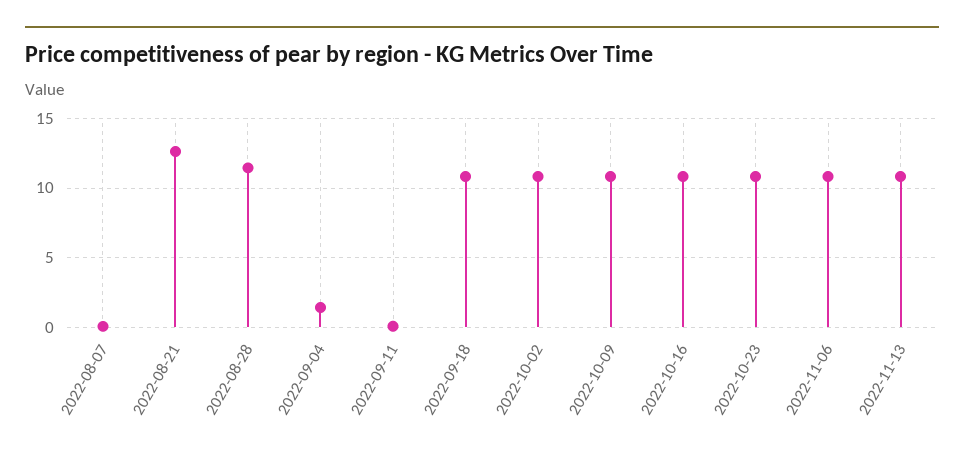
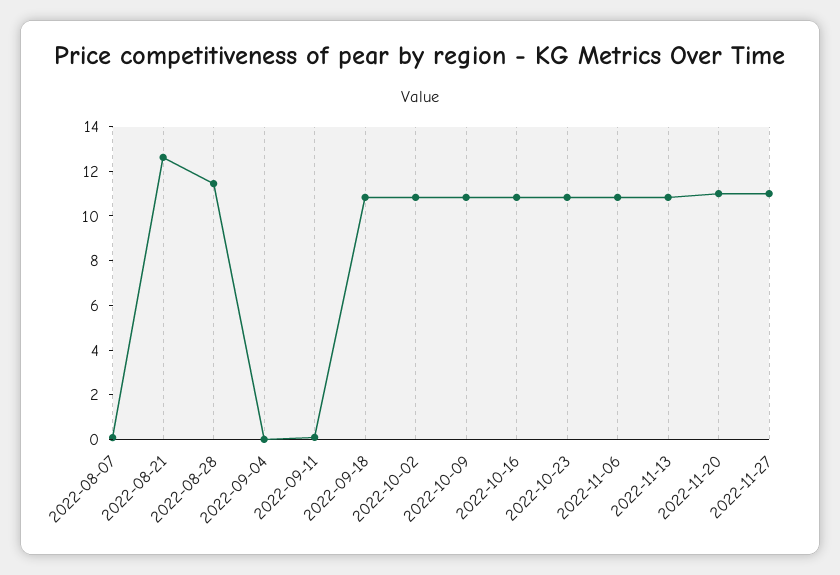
2022-09-04: 1.5 -> 0
2022-11-20: none -> 11
2022-11-27: none -> 11

